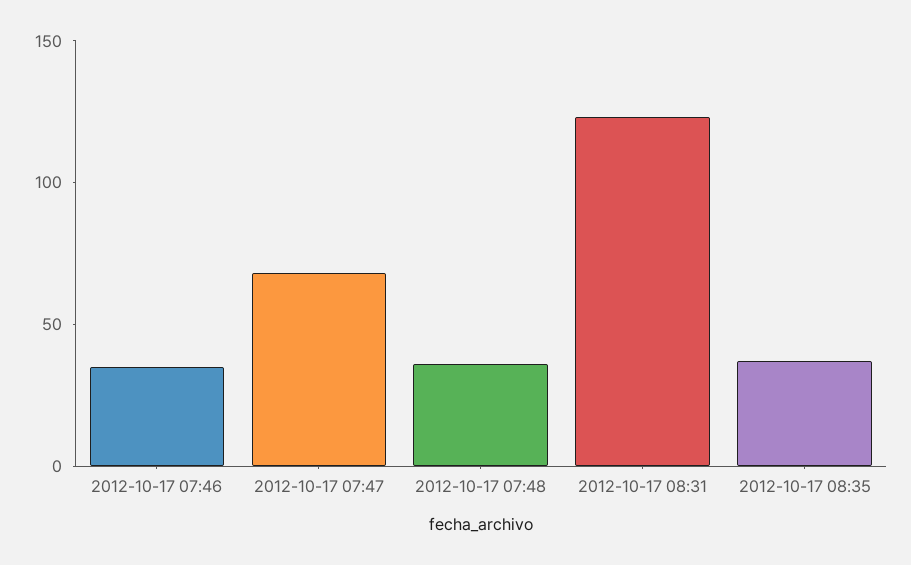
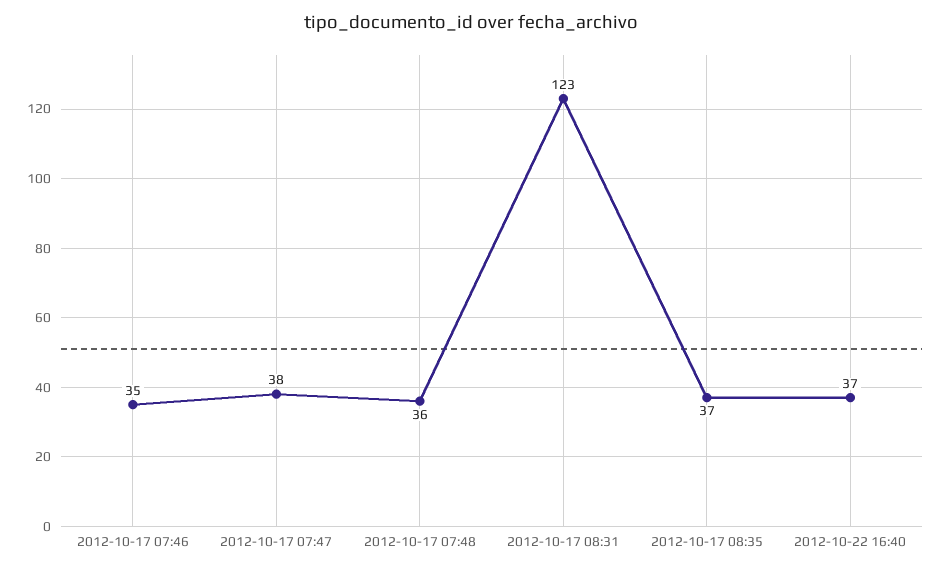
2012-10-17 07:47: 70 -> 38
2012-10-22 16:40: none -> 37

